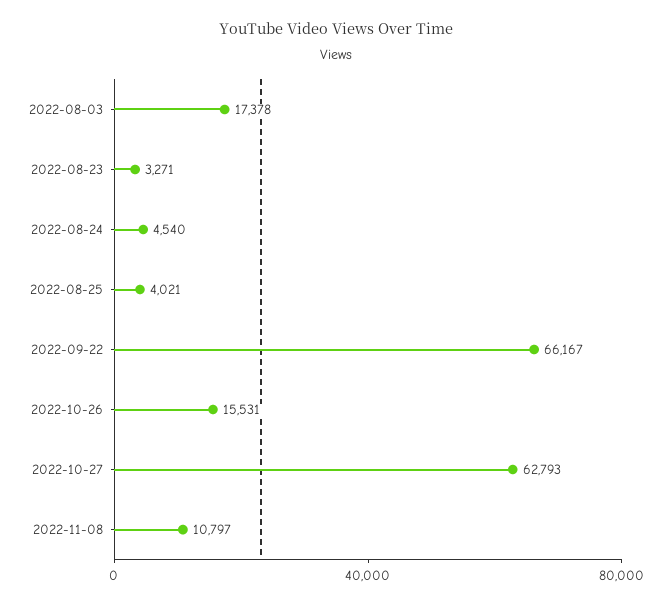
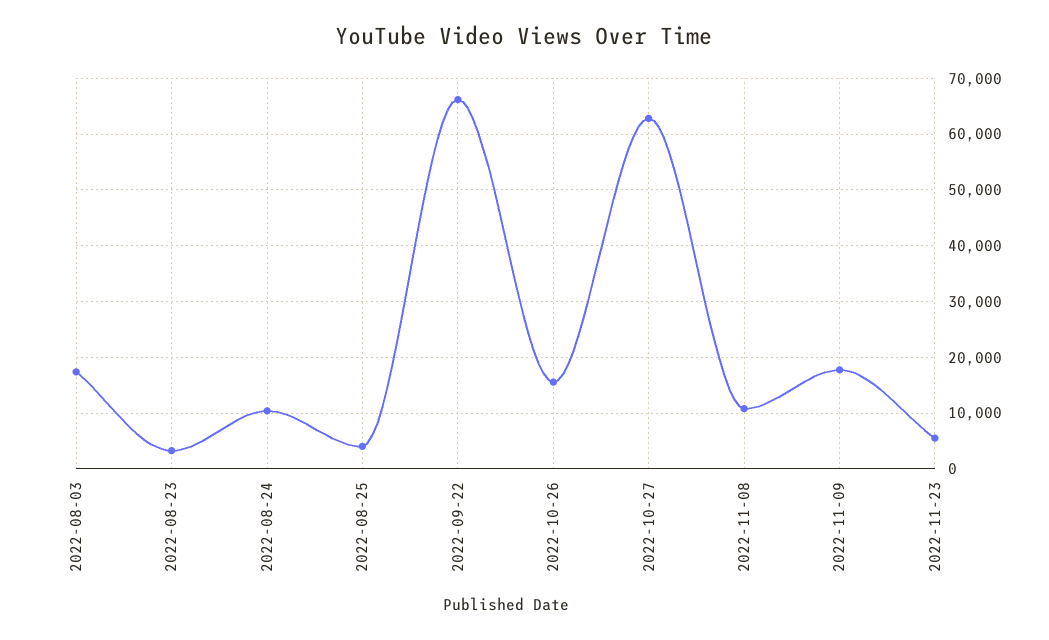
2022-08-24: 4540 -> 10000
2022-11-09: none -> 18000
2022-11-23: none -> 6000

